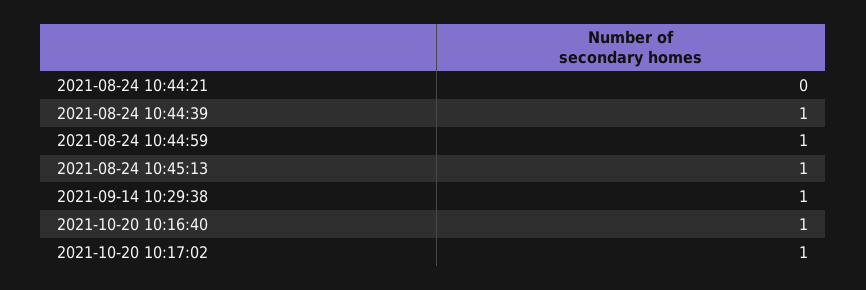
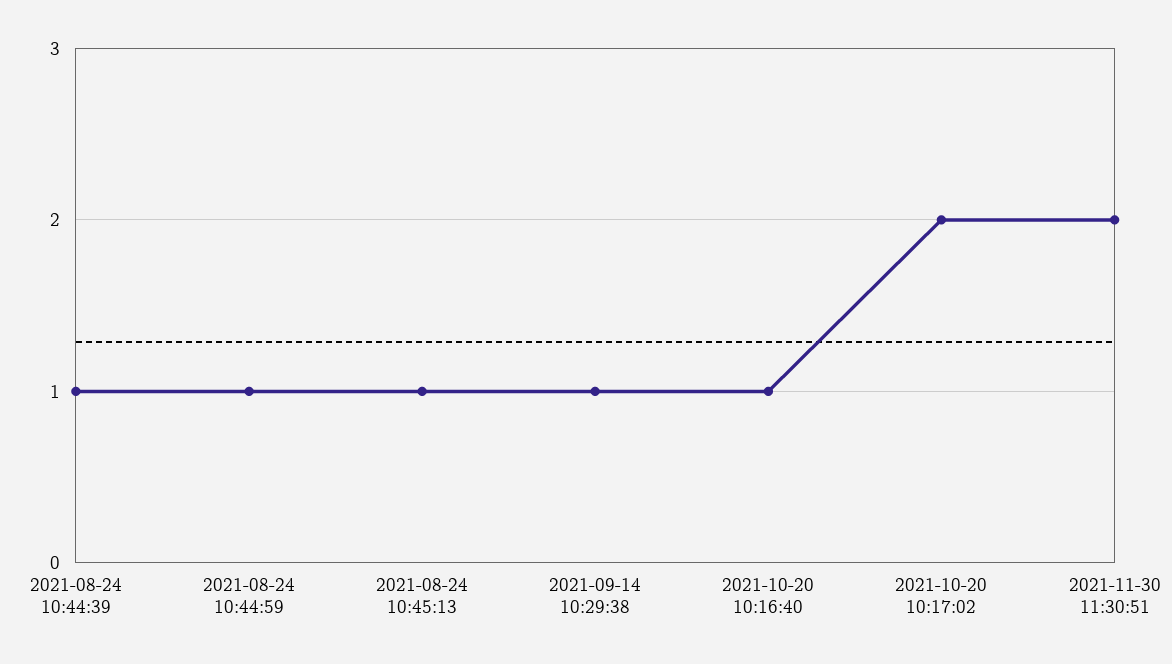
2021-08-24 10:44:21: 0 -> none
2021-10-20 10:17:02: 1 -> 2
2021-11-30 11:30:51: none -> 2

